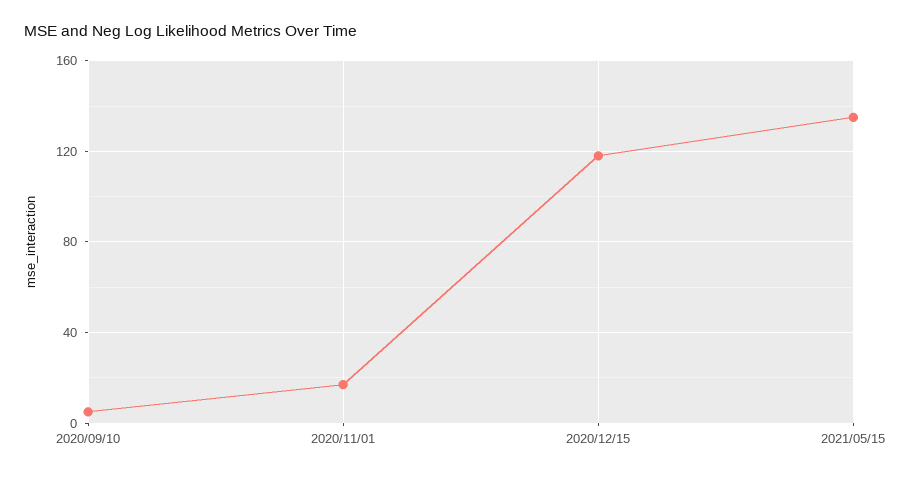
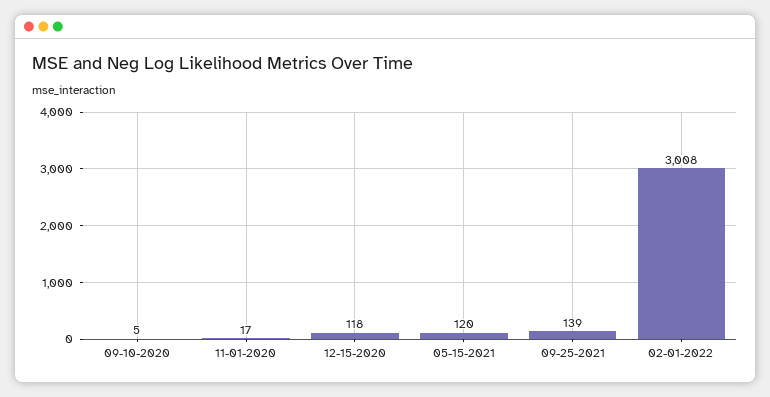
2021/05/15: 135 -> 120
09-25-2021: none -> 139
02-01-2022: none -> 3008

